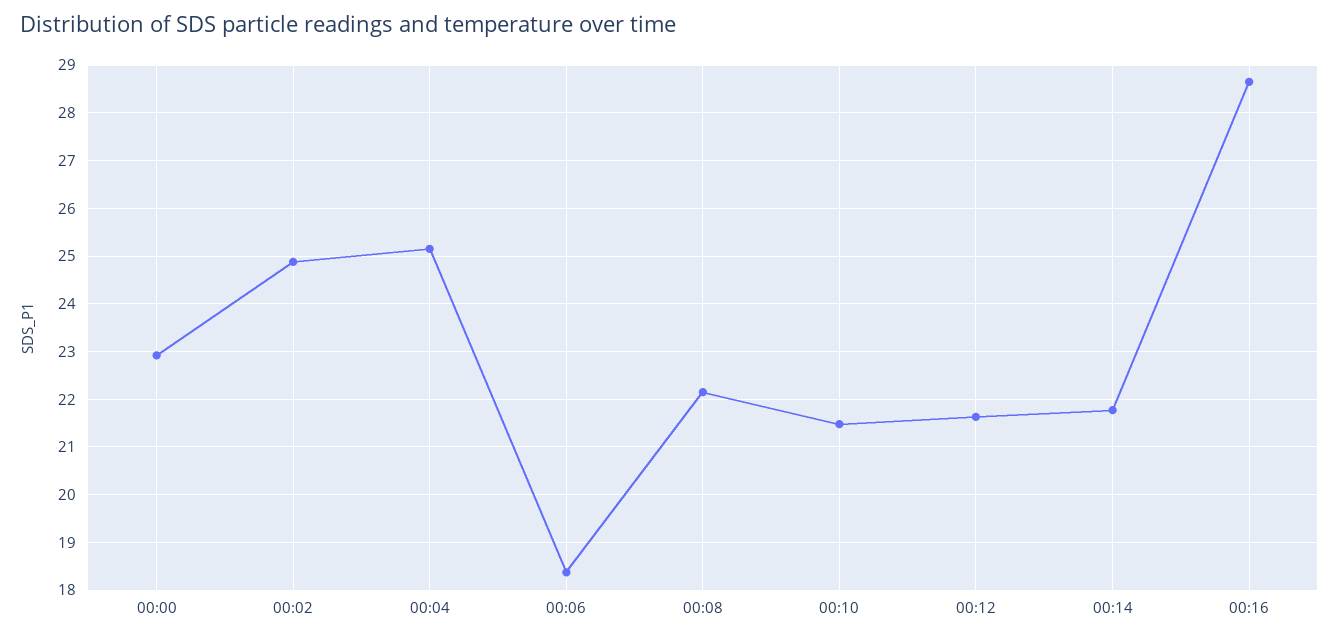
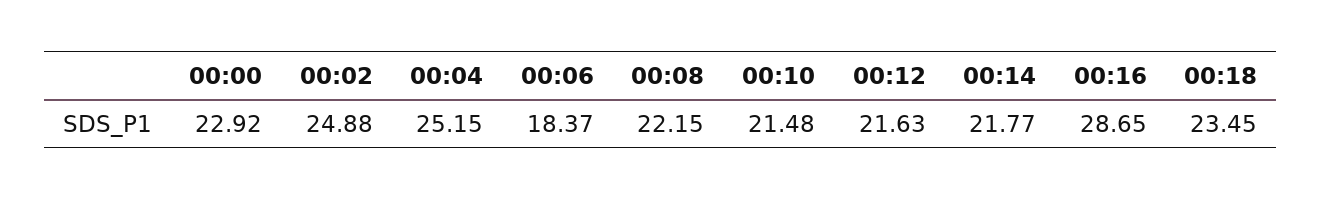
00:18: none -> 23.45

